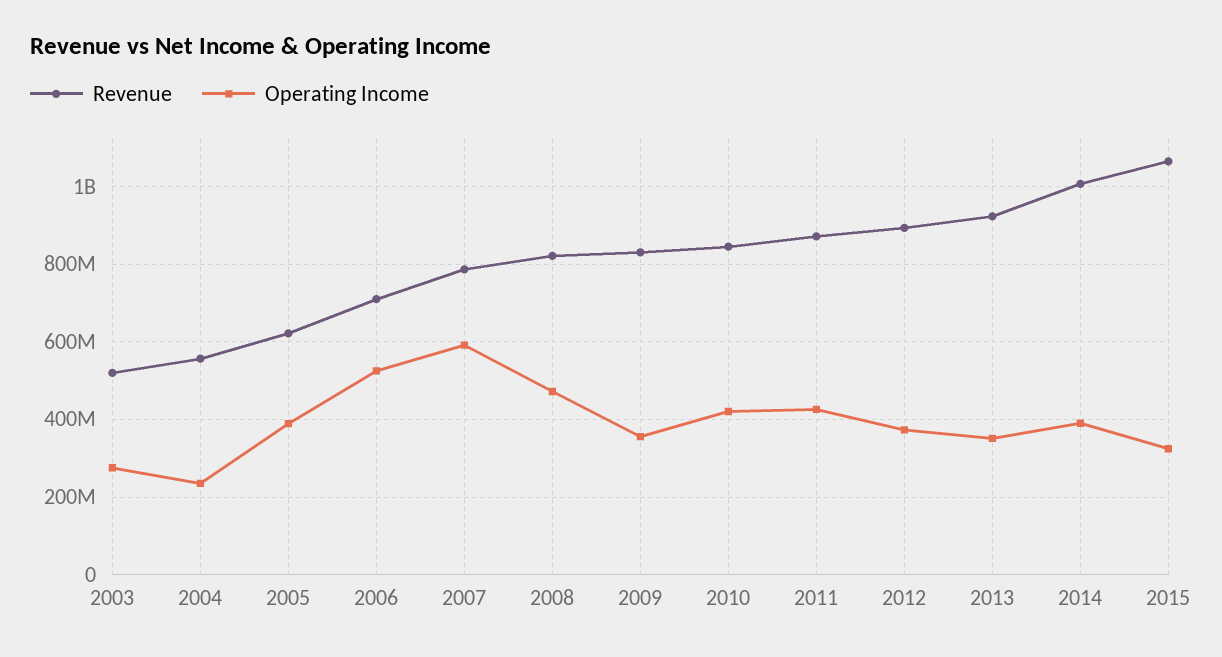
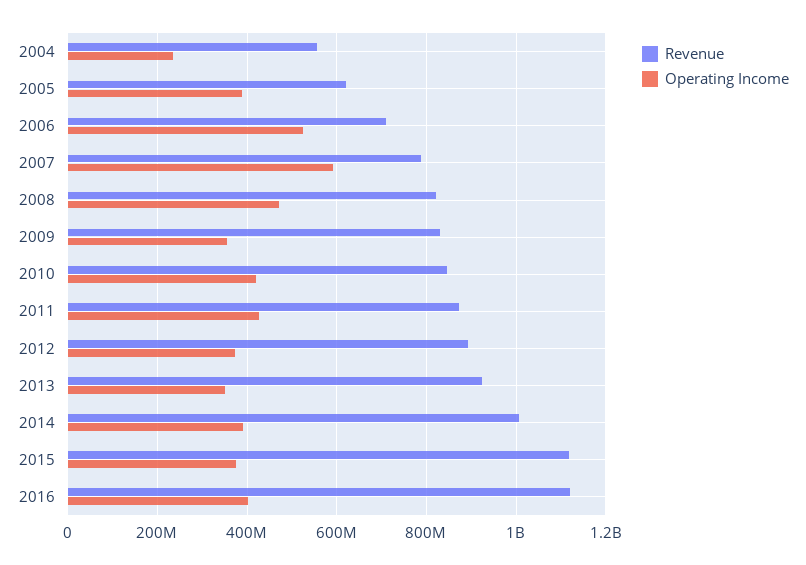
Revenue, 2003: 520000000 -> none
Operating Income, 2003: 280000000 -> none
Revenue, 2015: 1060000000 -> 1120000000
Operating Income, 2015: 320000000 -> 380000000
Revenue, 2016: none -> 1120000000
Operating Income, 2016: none -> 400000000

